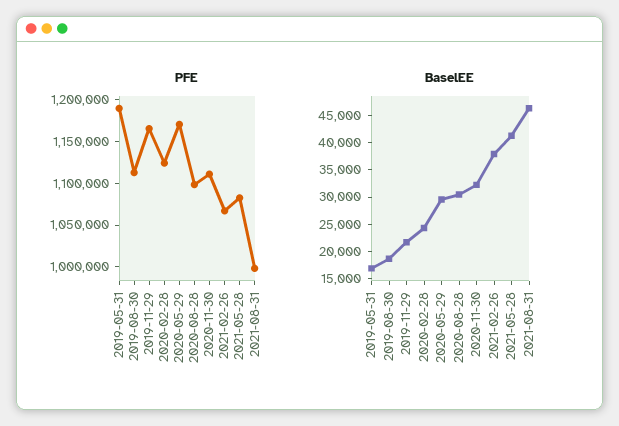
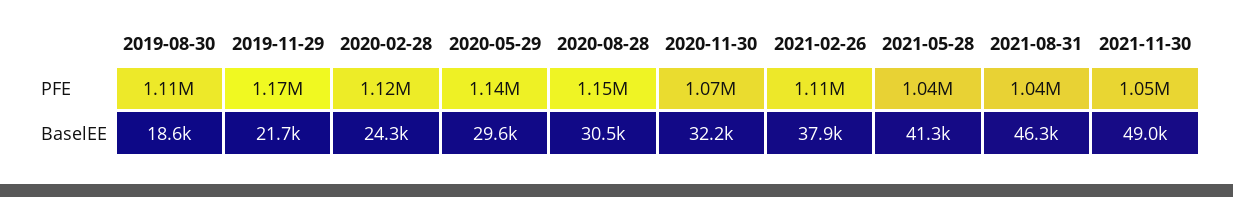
PFE, 2019-05-31: 1190000 -> none
PFE, 2020-05-29: 1170000 -> 1140000
PFE, 2020-08-28: 1100000 -> 1150000
PFE, 2020-11-30: 1110000 -> 1070000
PFE, 2021-02-26: 1070000 -> 1110000
PFE, 2021-05-28: 1080000 -> 1040000
PFE, 2021-08-31: 1000000 -> 1040000
BaselEE, 2019-05-31: 17500 -> none
PFE, 2021-11-30: none -> 1050000
BaselEE, 2021-11-30: none -> 49000

